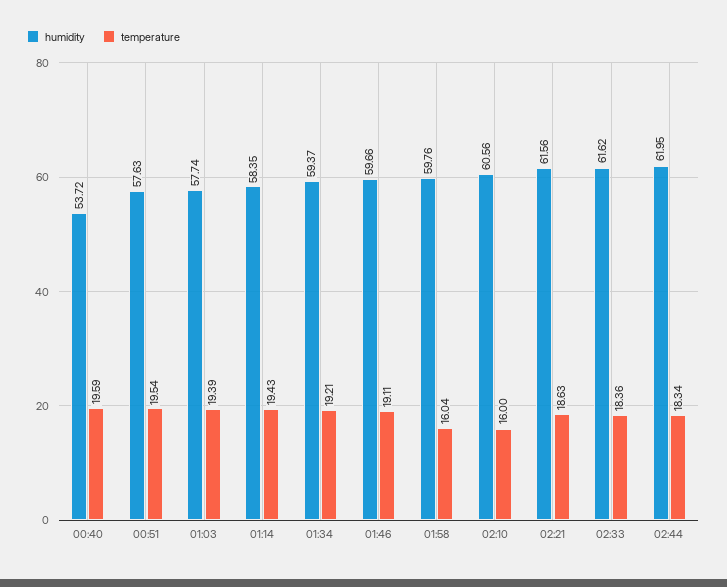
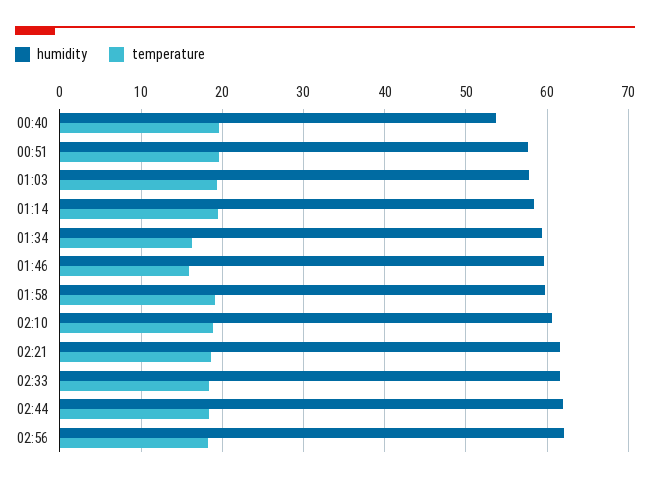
temperature, 01:34: 19.21 -> 16
temperature, 01:46: 19.11 -> 16
temperature, 01:58: 16.04 -> 19
temperature, 02:10: 16 -> 19
humidity, 02:56: none -> 62
temperature, 02:56: none -> 18

